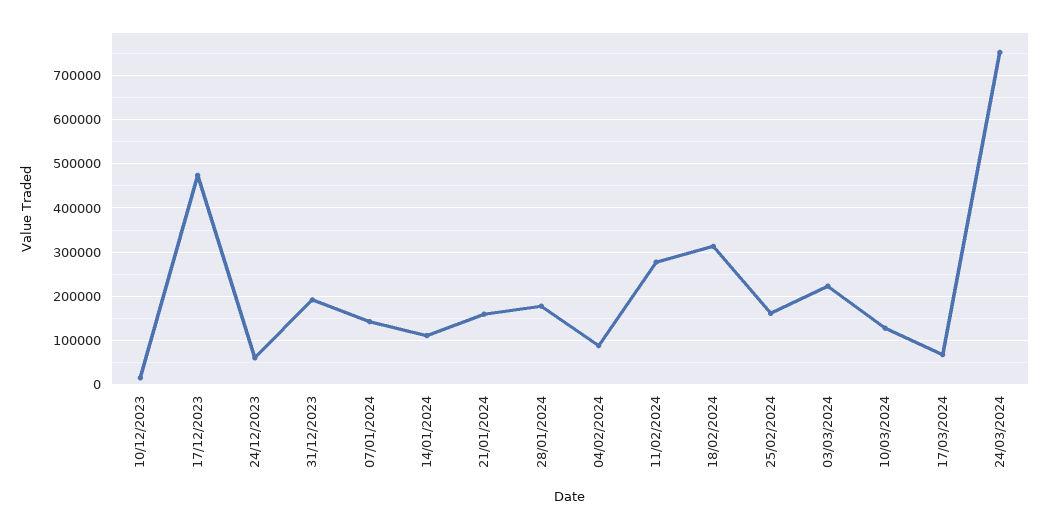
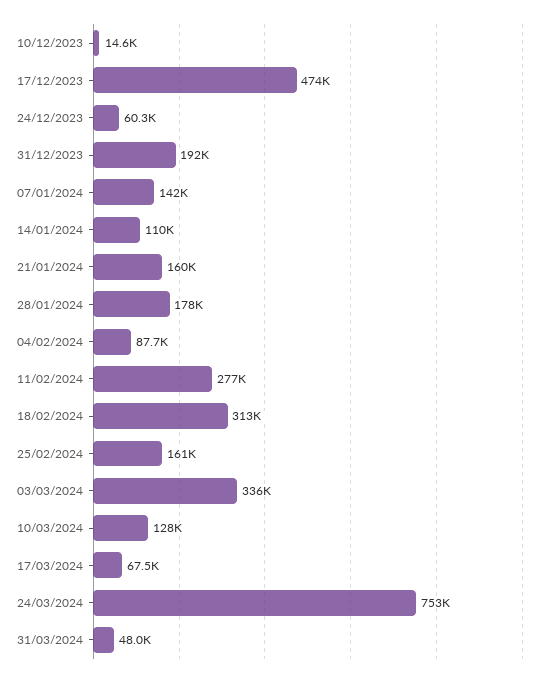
03/03/2024: 220000 -> 336000
31/03/2024: none -> 48000

